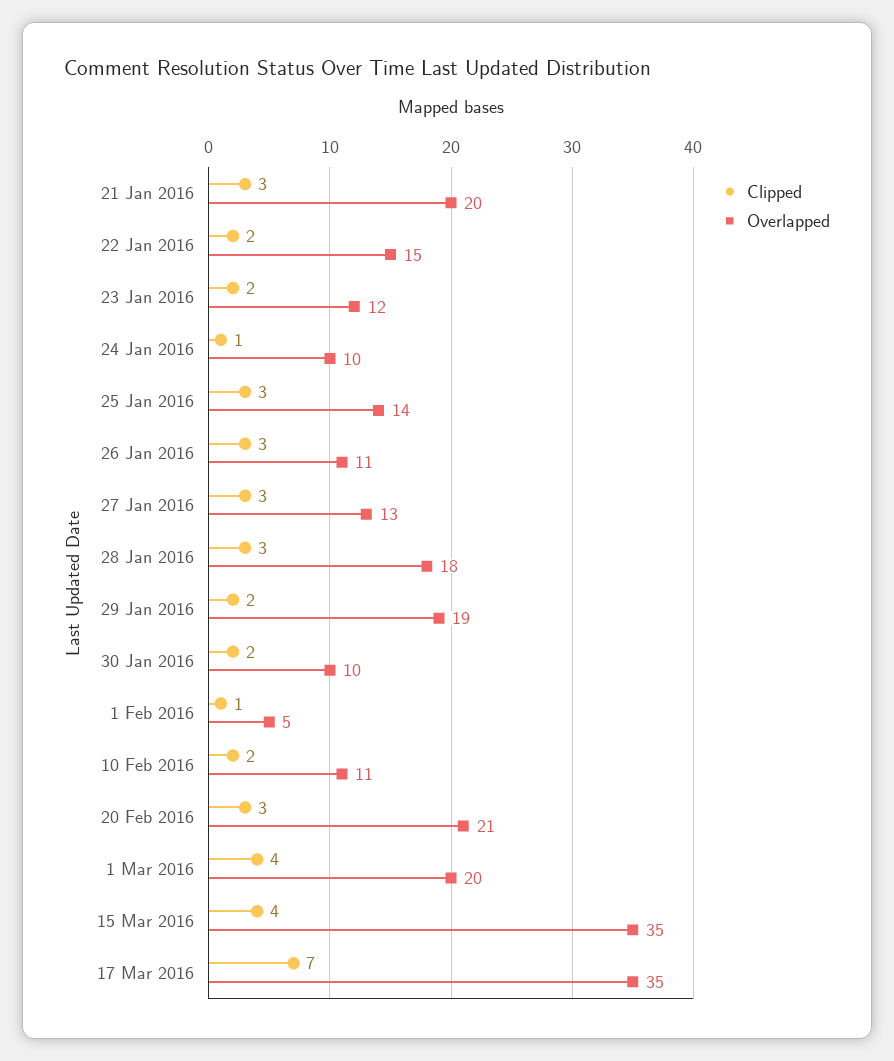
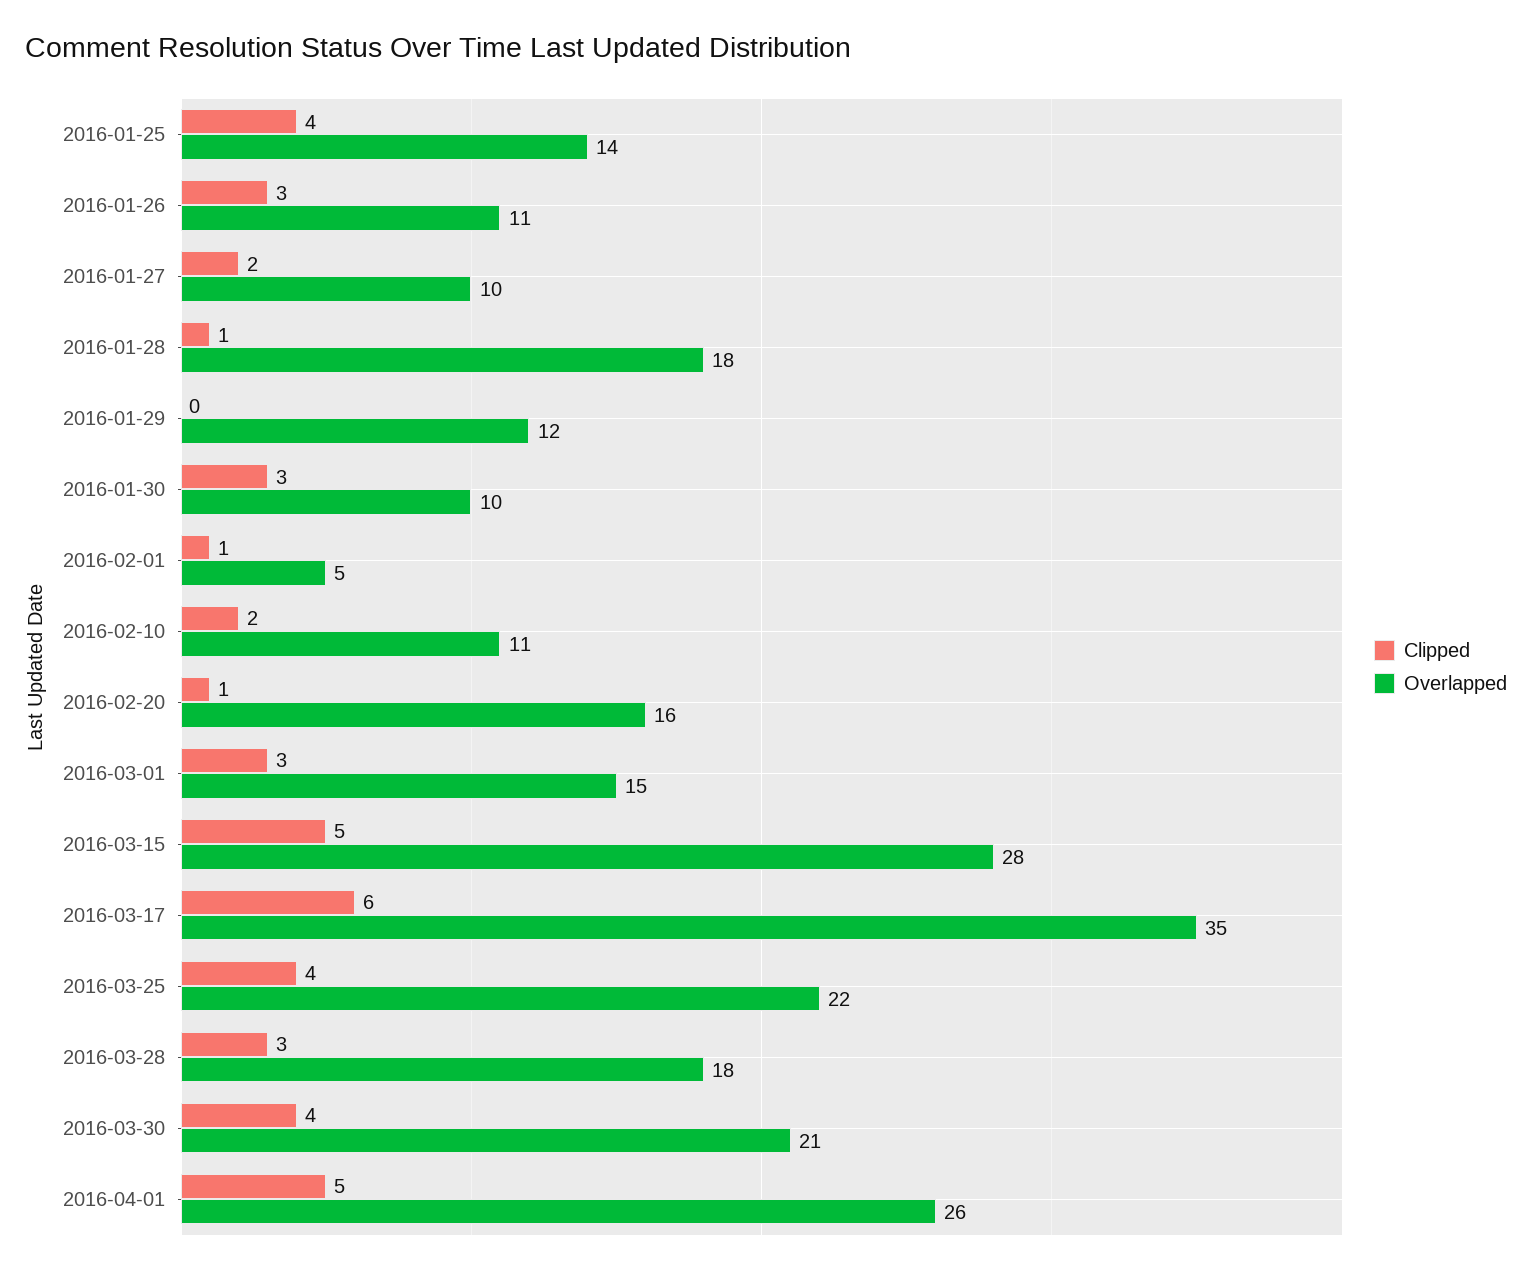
Clipped, 21 Jan 2016: 3 -> none
Overlapped, 21 Jan 2016: 20 -> none
Clipped, 22 Jan 2016: 2 -> none
Overlapped, 22 Jan 2016: 15 -> none
Clipped, 23 Jan 2016: 2 -> none
Overlapped, 23 Jan 2016: 12 -> none
Clipped, 24 Jan 2016: 1 -> none
Overlapped, 24 Jan 2016: 10 -> none
Clipped, 25 Jan 2016: 3 -> 4
Clipped, 27 Jan 2016: 3 -> 2
Overlapped, 27 Jan 2016: 13 -> 10
Clipped, 28 Jan 2016: 3 -> 1
Clipped, 29 Jan 2016: 2 -> 0
Overlapped, 29 Jan 2016: 19 -> 12
Clipped, 30 Jan 2016: 2 -> 3
Clipped, 20 Feb 2016: 3 -> 1
Overlapped, 20 Feb 2016: 21 -> 16
Clipped, 1 Mar 2016: 4 -> 3
Overlapped, 1 Mar 2016: 20 -> 15
Clipped, 15 Mar 2016: 4 -> 5
Overlapped, 15 Mar 2016: 35 -> 28
Clipped, 17 Mar 2016: 7 -> 6
Clipped, 2016-03-25: none -> 4
Overlapped, 2016-03-25: none -> 22
Clipped, 2016-03-28: none -> 3
Overlapped, 2016-03-28: none -> 18
Clipped, 2016-03-30: none -> 4
Overlapped, 2016-03-30: none -> 21
Clipped, 2016-04-01: none -> 5
Overlapped, 2016-04-01: none -> 26

